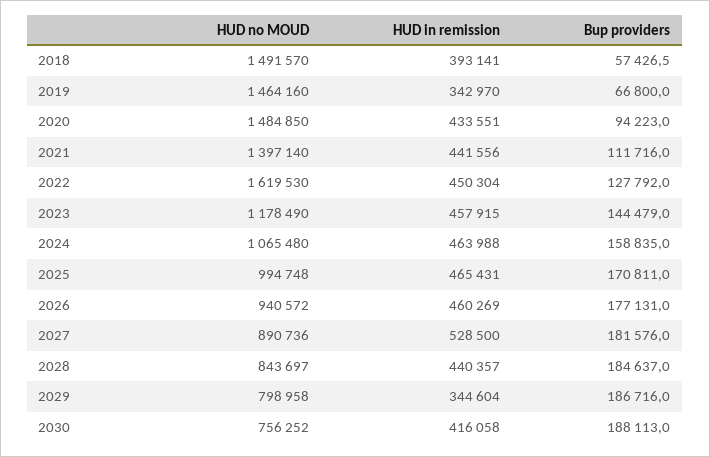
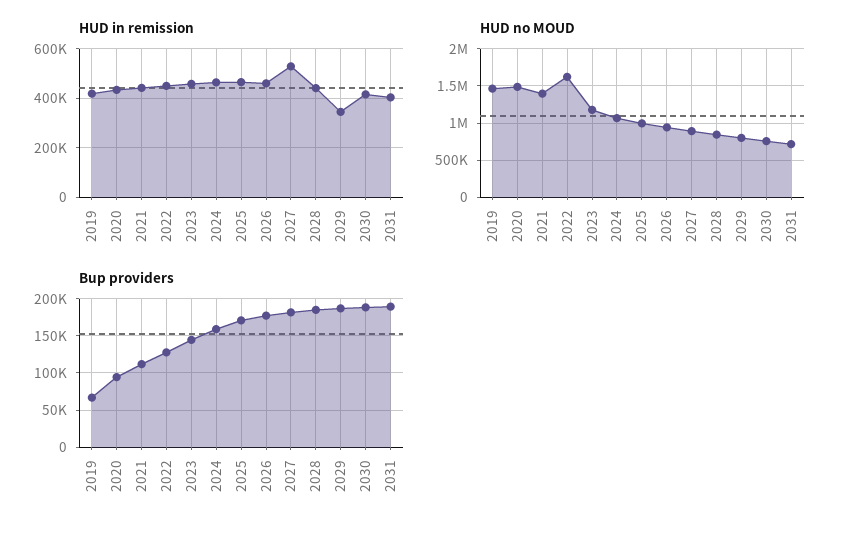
HUD no MOUD, 2018: 1491570 -> none
HUD in remission, 2018: 393141 -> none
Bup providers, 2018: 57426.5 -> none
HUD in remission, 2019: 342970 -> 425000
HUD in remission, 2031: none -> 400000
HUD no MOUD, 2031: none -> 700000
Bup providers, 2031: none -> 190000

